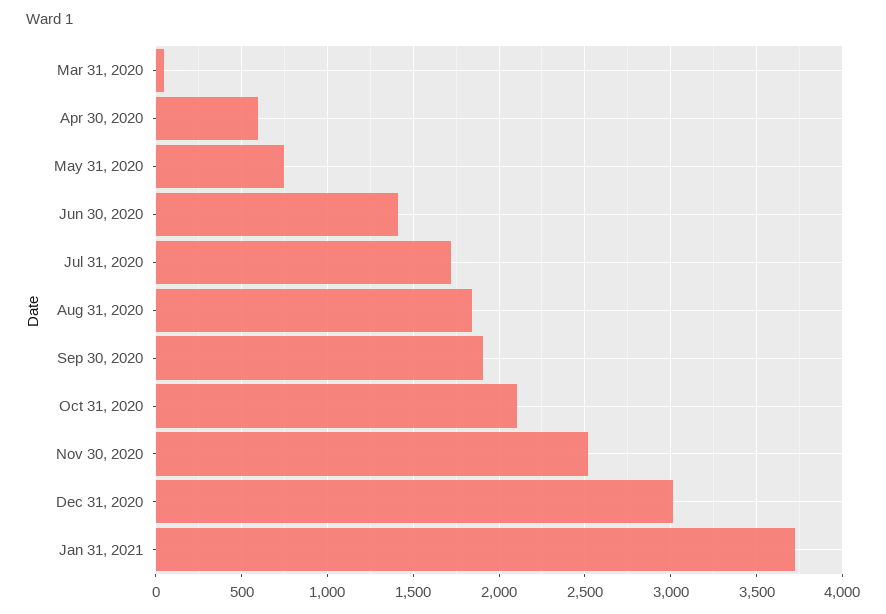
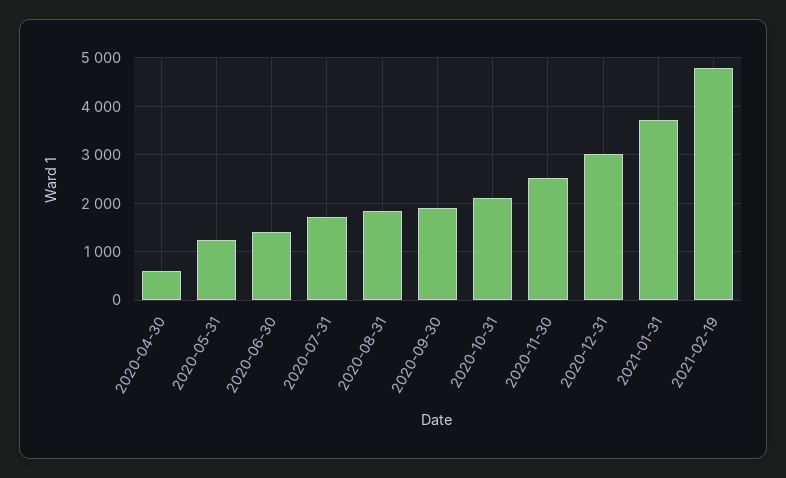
Mar 31, 2020: 50 -> none
May 31, 2020: 750 -> 1200
2021-02-19: none -> 4800

